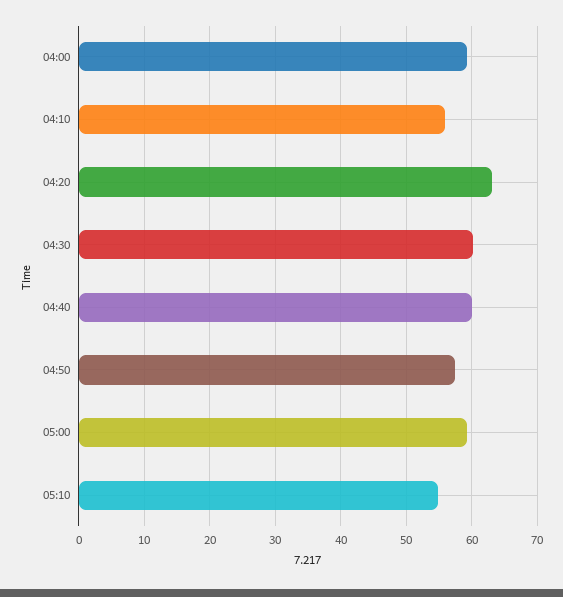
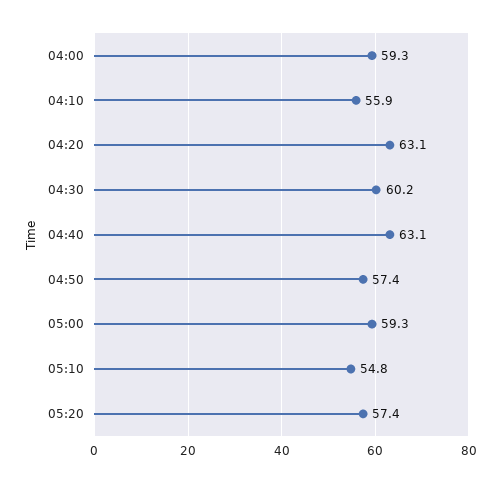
04:40: 60 -> 63.1
05:20: none -> 57.4

